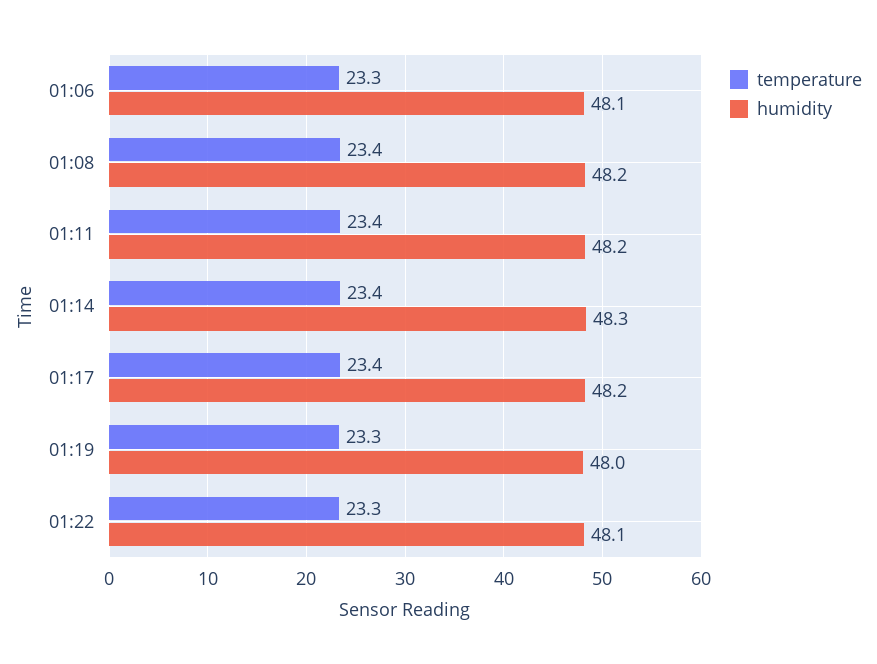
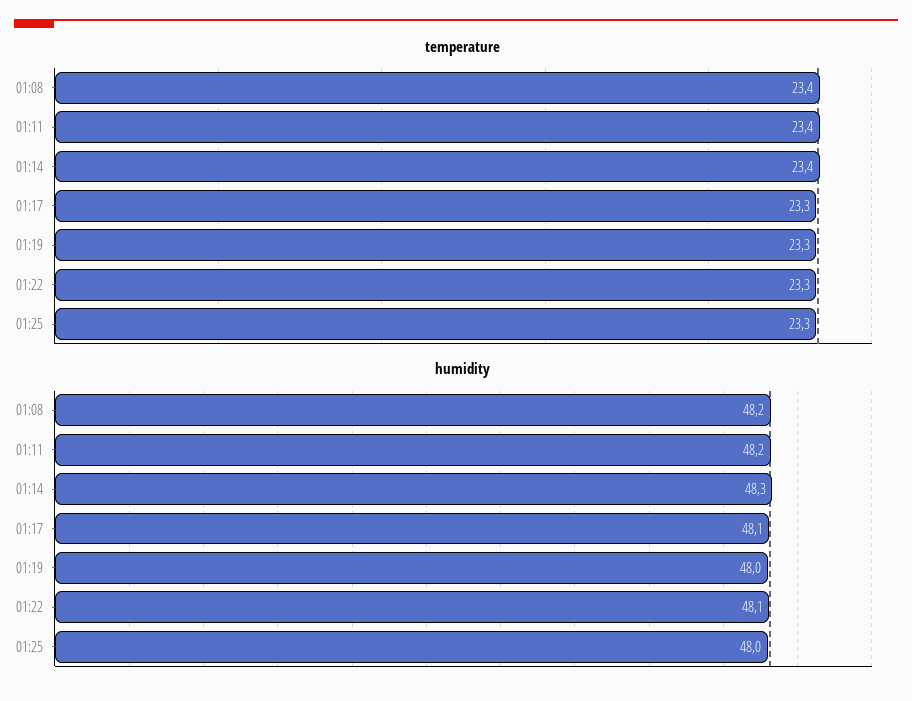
temperature, 01:06: 23.3 -> none
humidity, 01:06: 48.1 -> none
temperature, 01:17: 23.4 -> 23.3
humidity, 01:17: 48.2 -> 48.1
temperature, 01:25: none -> 23.3
humidity, 01:25: none -> 48

